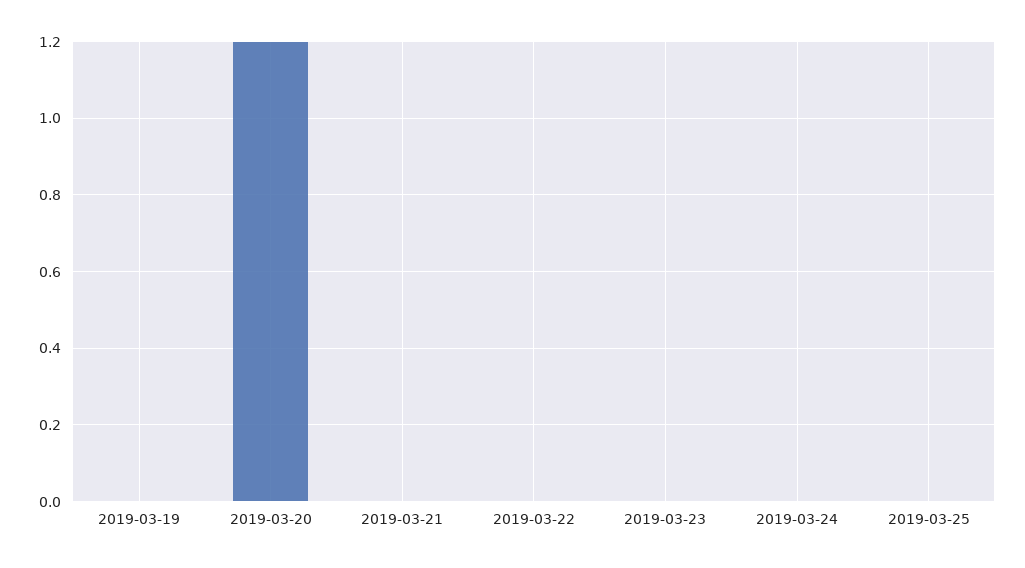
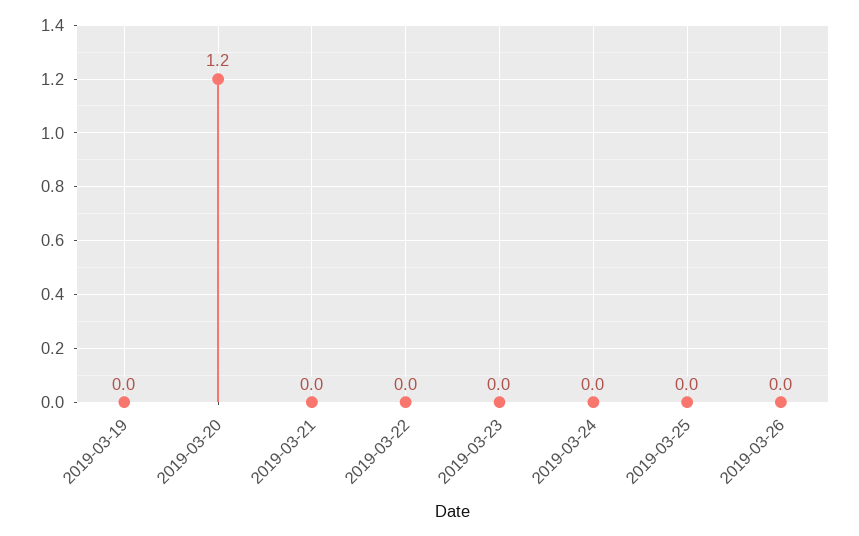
2019-03-26: none -> 0

